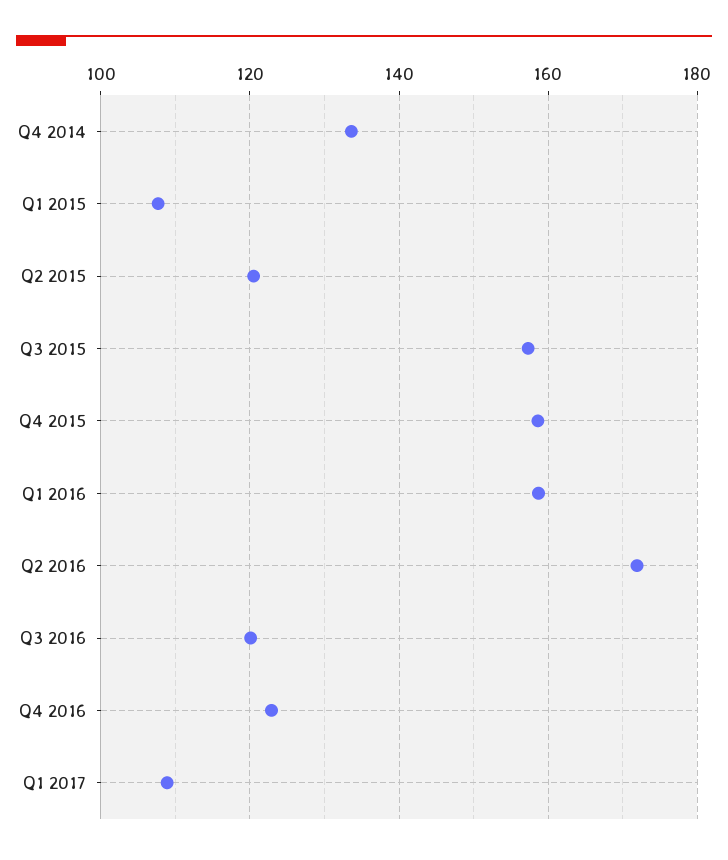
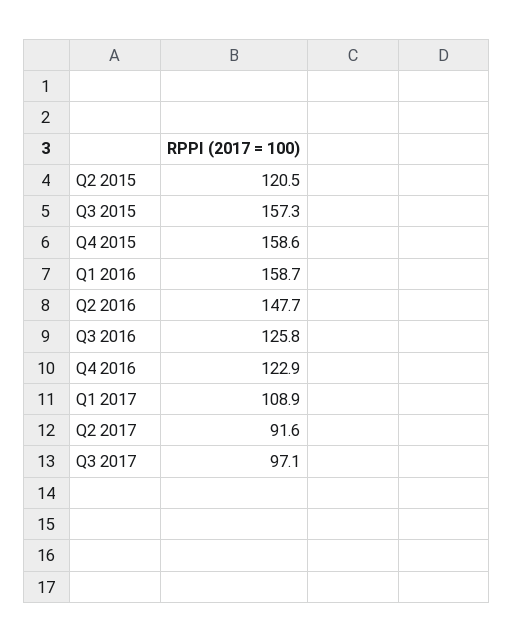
Q4 2014: 134 -> none
Q1 2015: 108 -> none
Q2 2016: 172 -> 147.7
Q3 2016: 120 -> 125.8
Q2 2017: none -> 91.6
Q3 2017: none -> 97.1

